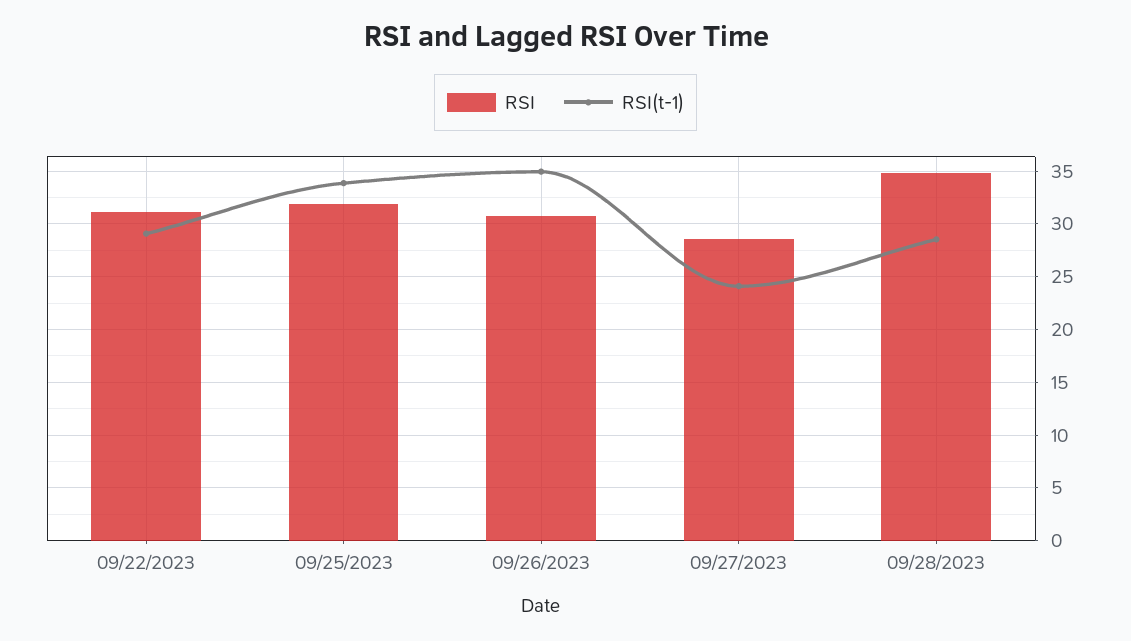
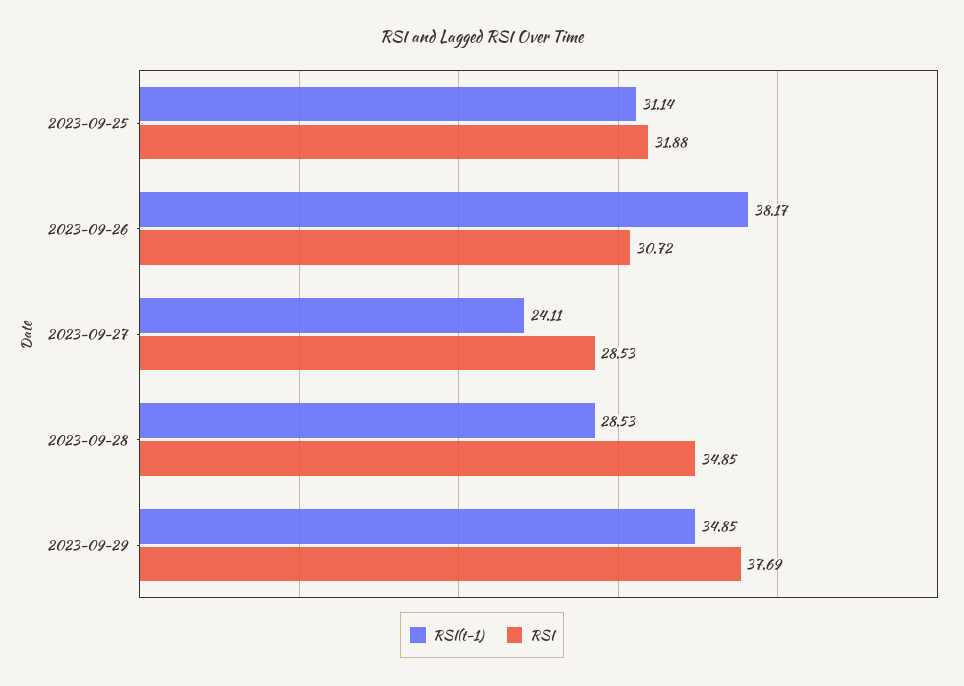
RSI, 09/22/2023: 31 -> none
RSI(t-1), 09/22/2023: 29 -> none
RSI(t-1), 09/25/2023: 34 -> 31.14
RSI(t-1), 09/26/2023: 35 -> 38.17
RSI(t-1), 2023-09-29: none -> 34.85
RSI, 2023-09-29: none -> 37.69

